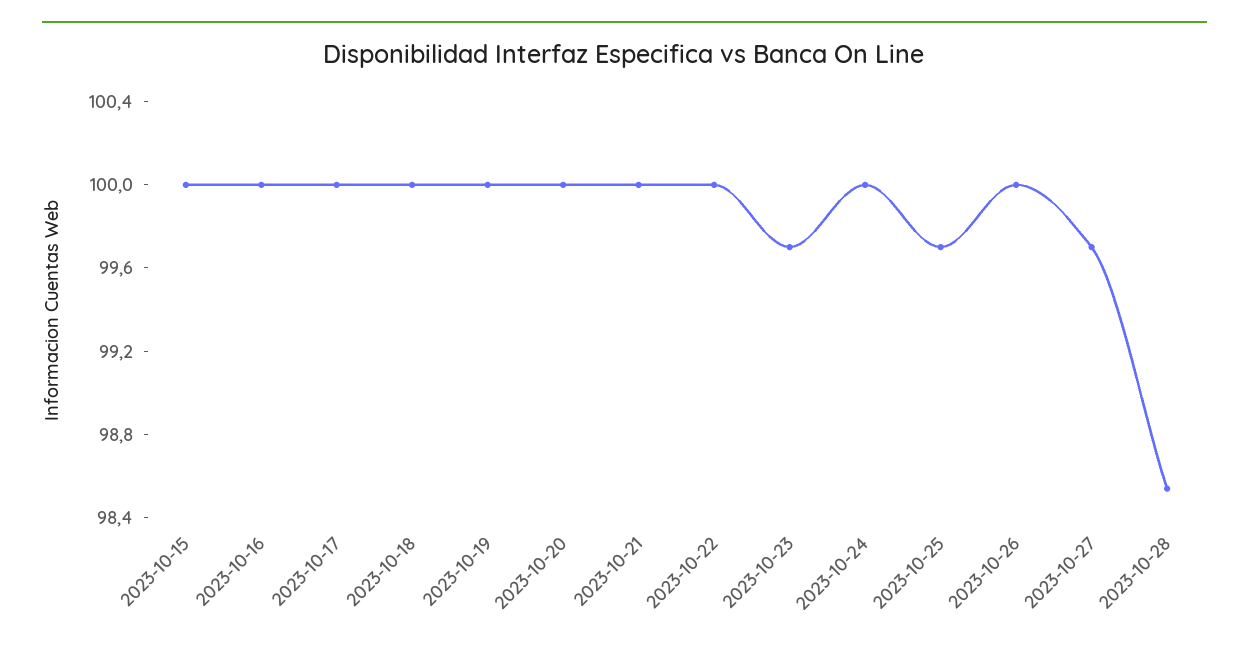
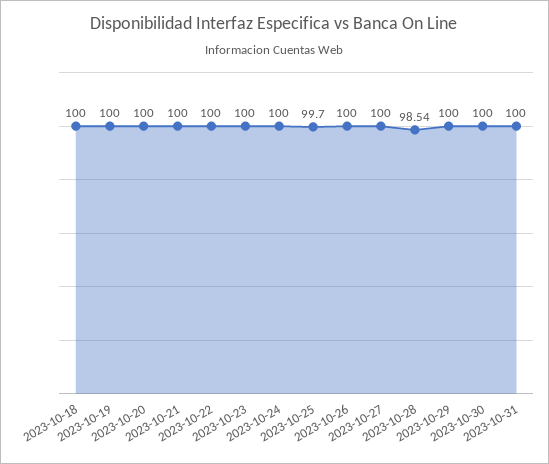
2023-10-15: 100 -> none
2023-10-16: 100 -> none
2023-10-17: 100 -> none
2023-10-23: 99.7 -> 100
2023-10-27: 99.7 -> 100
2023-10-29: none -> 100
2023-10-30: none -> 100
2023-10-31: none -> 100

